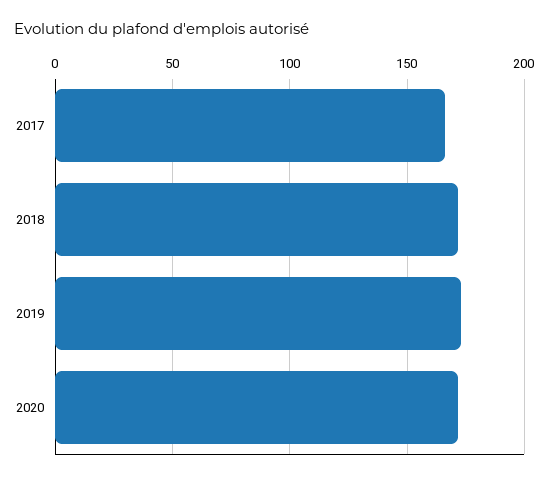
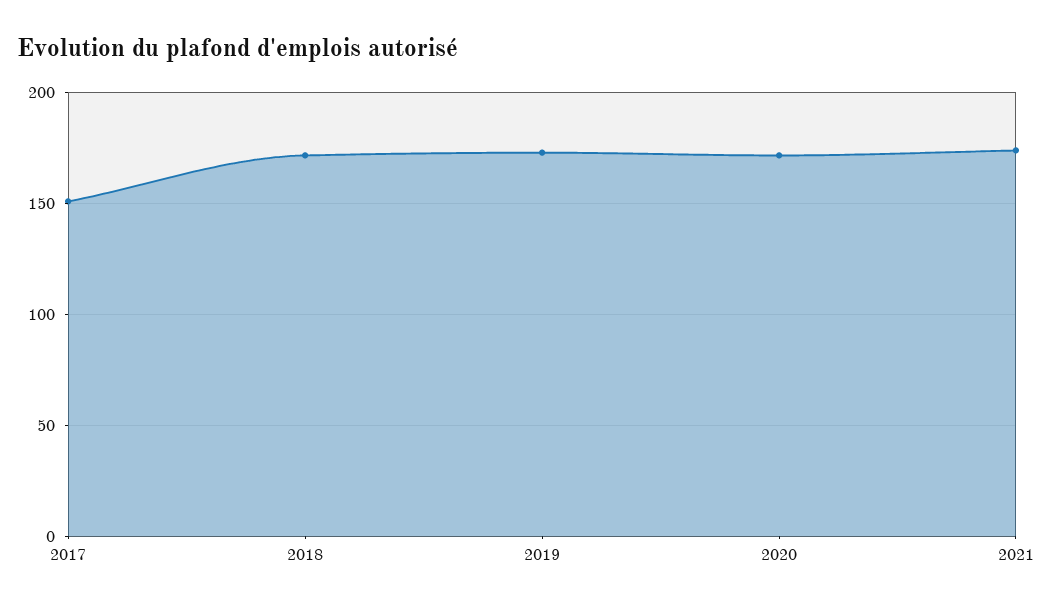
2017: 165 -> 150
2021: none -> 175

